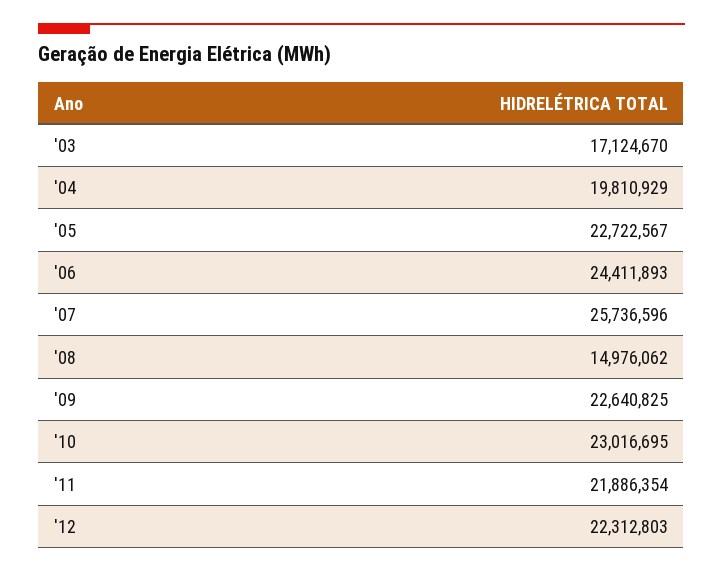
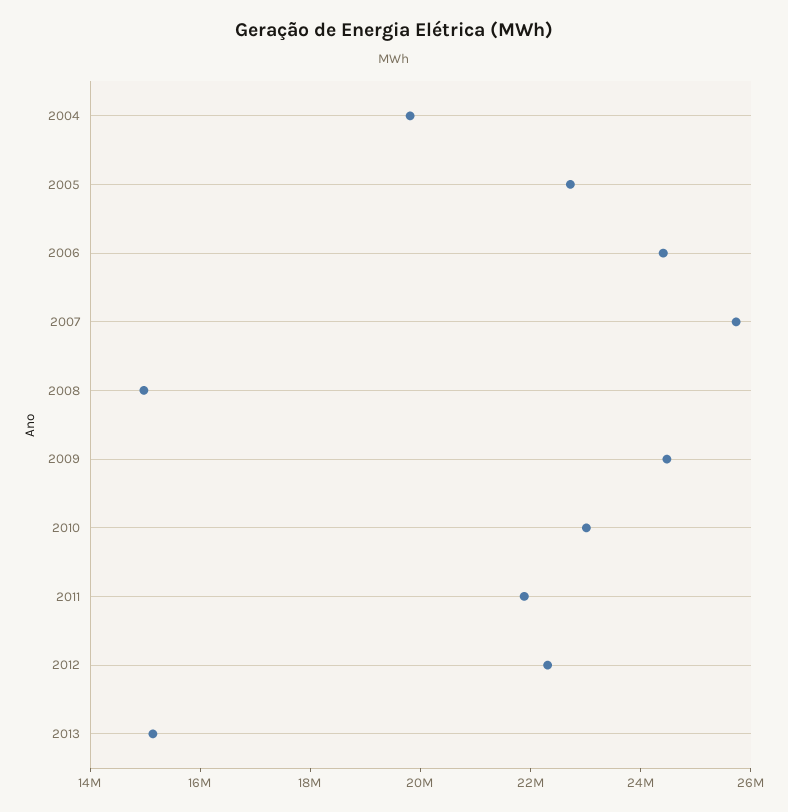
'03: 17124670 -> none
'09: 22640825 -> 24500000
2013: none -> 15000000

